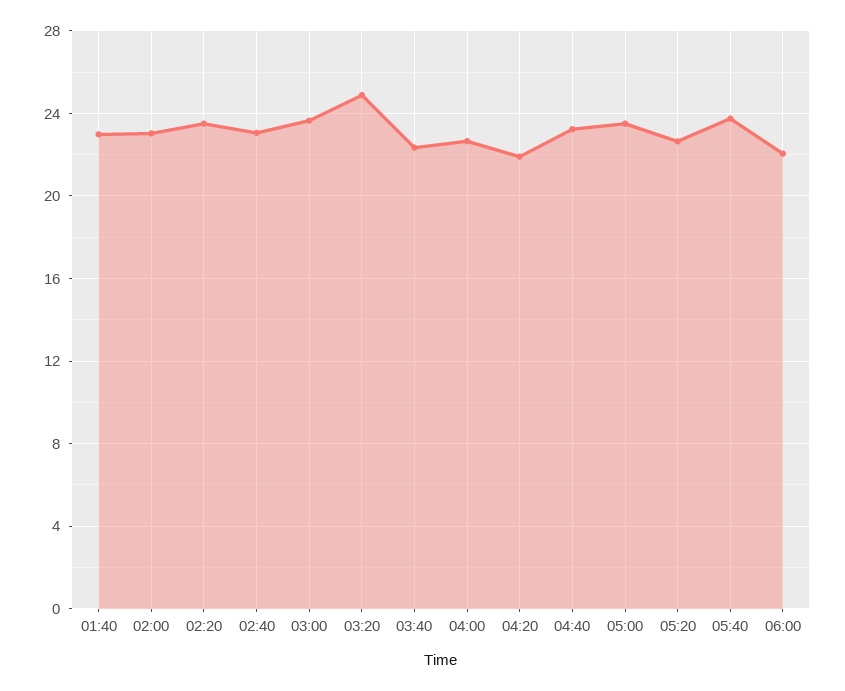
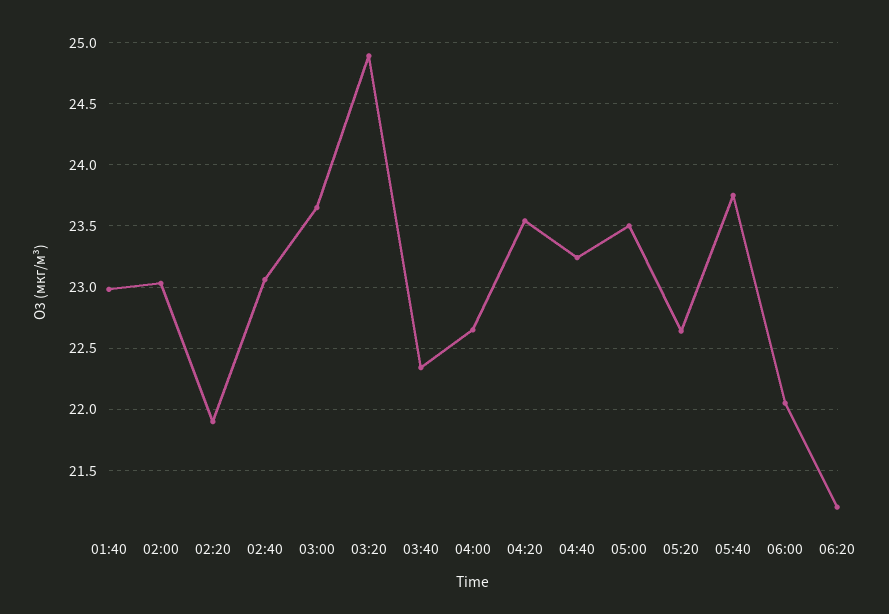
02:20: 23.5 -> 21.9
04:20: 22 -> 23.55
06:20: none -> 21.2

